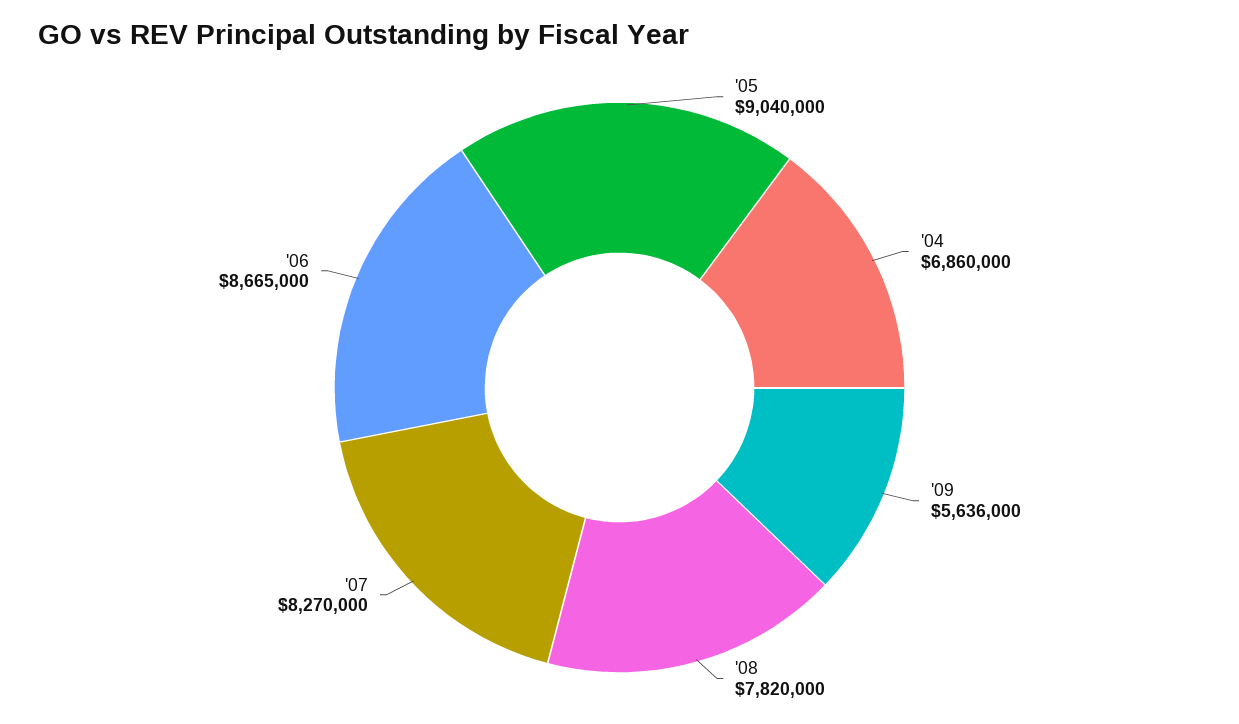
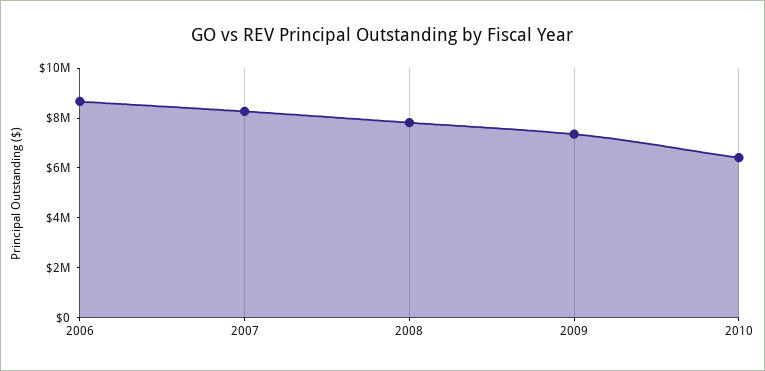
'05: 9040000 -> none
'04: 6860000 -> none
'09: 5636000 -> 7500000
2010: none -> 6500000

